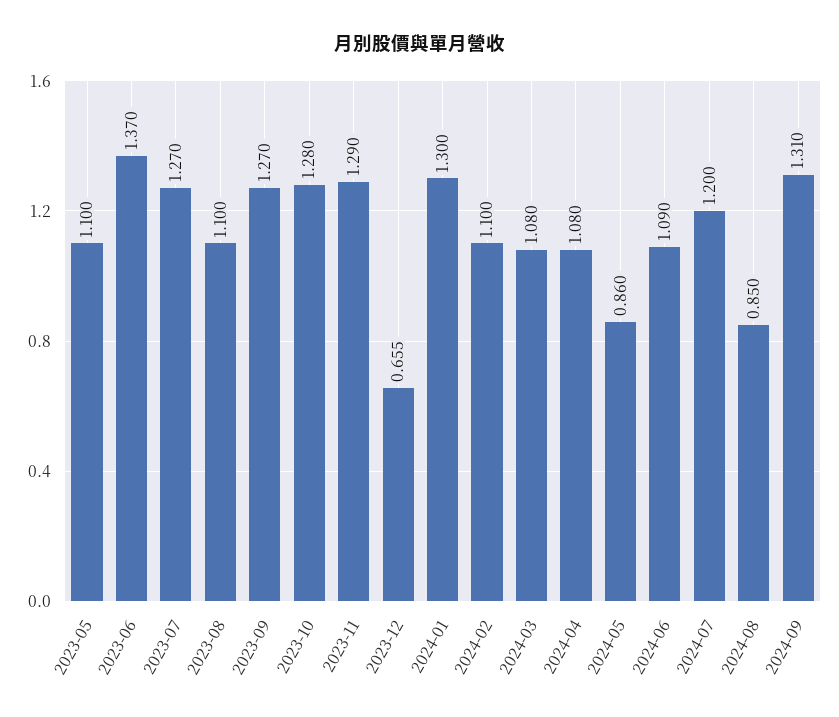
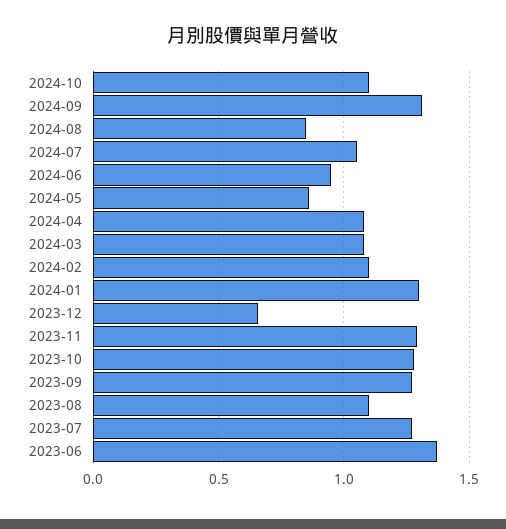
2023-05: 1.1 -> none
2024-06: 1.09 -> 0.95
2024-07: 1.2 -> 1.05
2024-10: none -> 1.1

